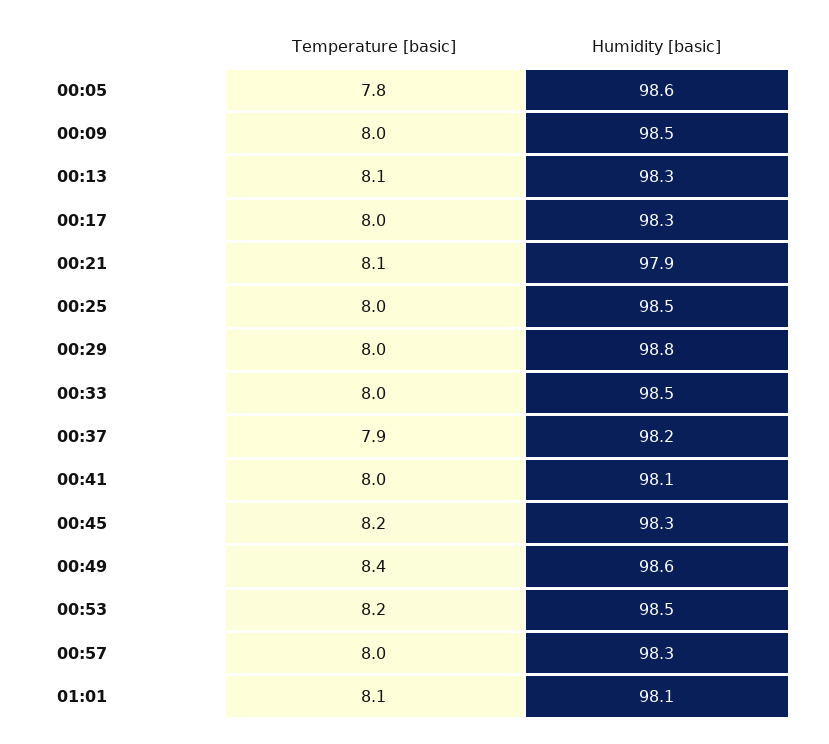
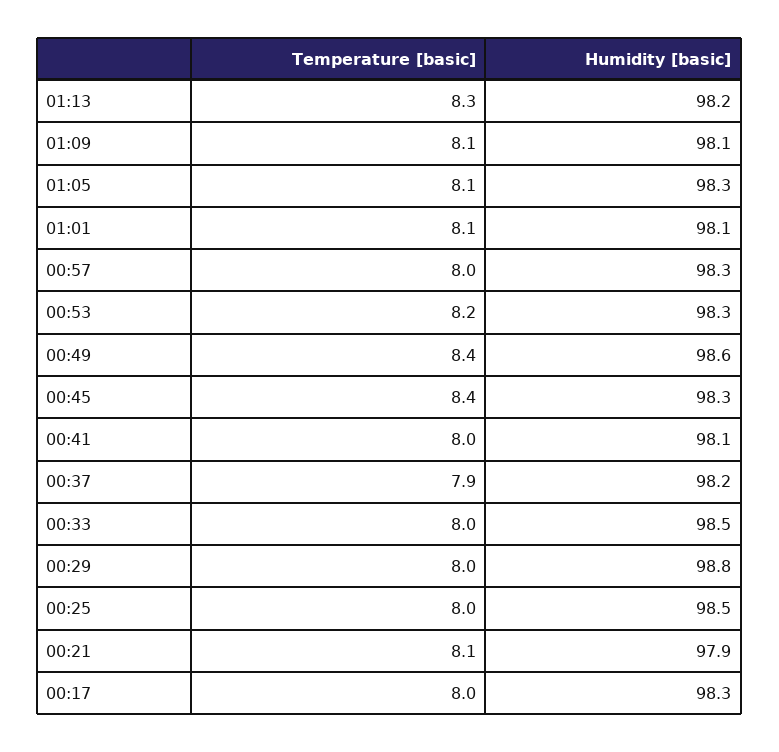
Temperature [basic], 00:05: 7.8 -> none
Humidity [basic], 00:05: 98.6 -> none
Temperature [basic], 00:09: 8 -> none
Humidity [basic], 00:09: 98.5 -> none
Temperature [basic], 00:13: 8.1 -> none
Humidity [basic], 00:13: 98.3 -> none
Temperature [basic], 00:45: 8.2 -> 8.4
Humidity [basic], 00:53: 98.5 -> 98.3
Temperature [basic], 01:13: none -> 8.3
Humidity [basic], 01:13: none -> 98.2
Temperature [basic], 01:09: none -> 8.1
Humidity [basic], 01:09: none -> 98.1
Temperature [basic], 01:05: none -> 8.1
Humidity [basic], 01:05: none -> 98.3

